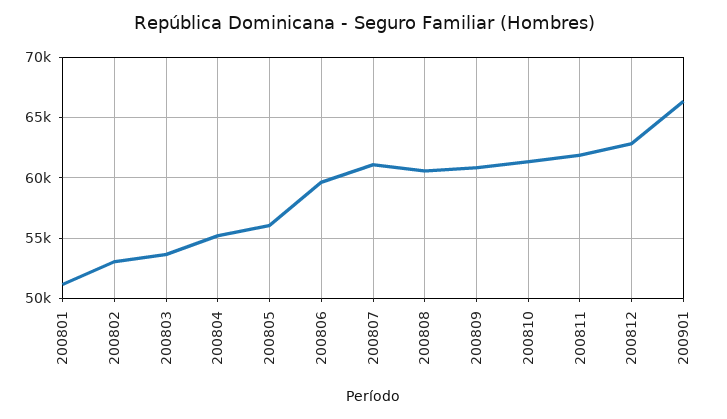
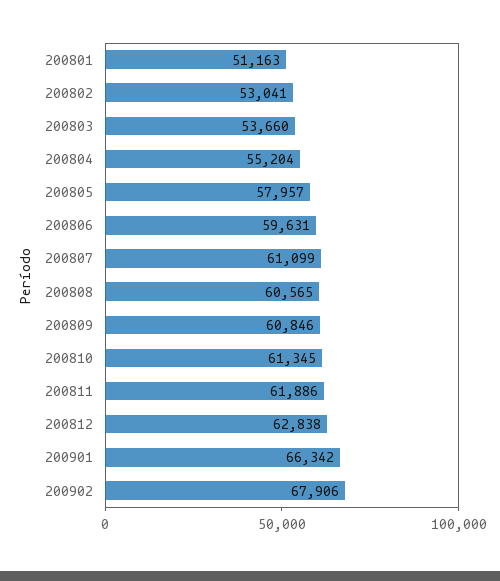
200805: 56000 -> 57957
200902: none -> 67906

